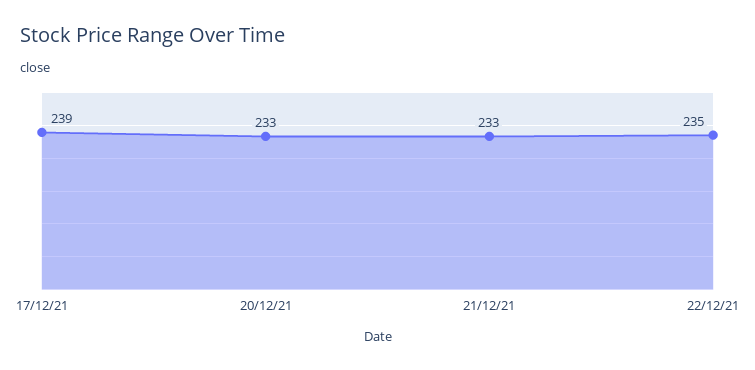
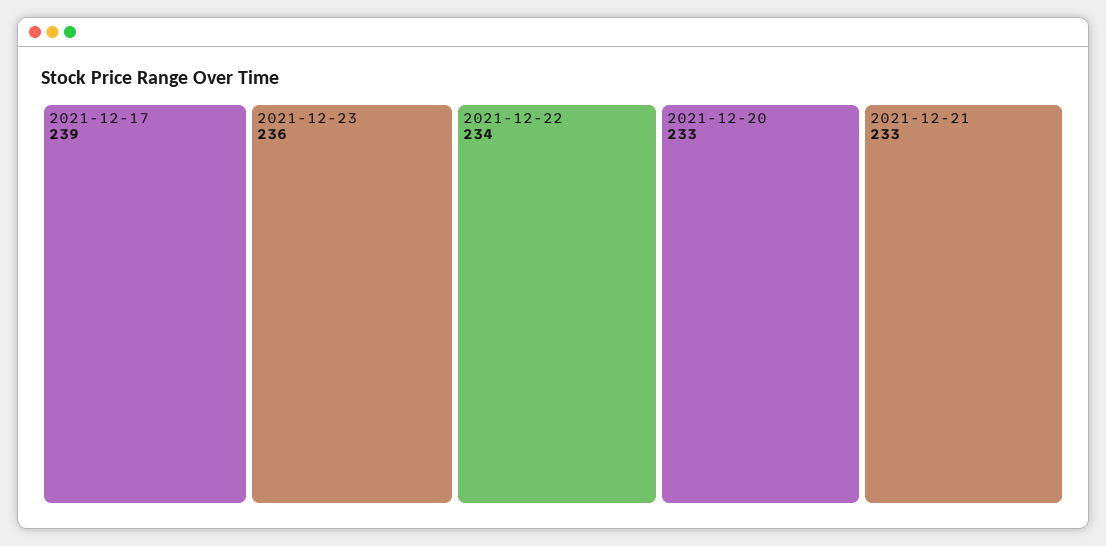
22/12/21: 235 -> 234
2021-12-23: none -> 236

